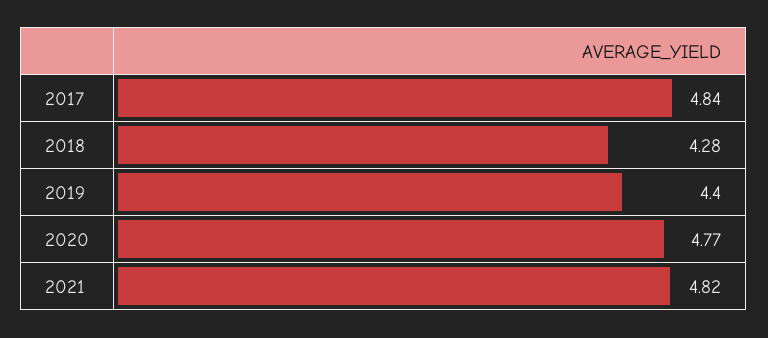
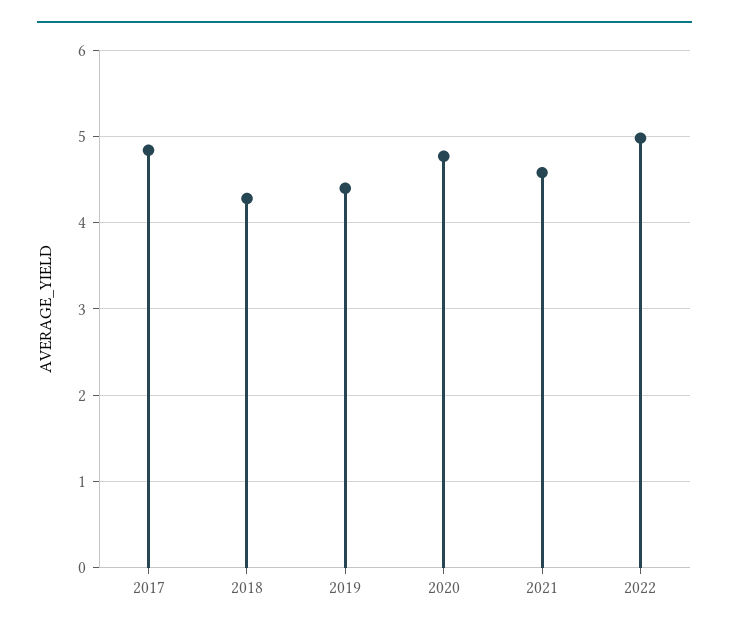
2021: 4.82 -> 4.6
2022: none -> 5

